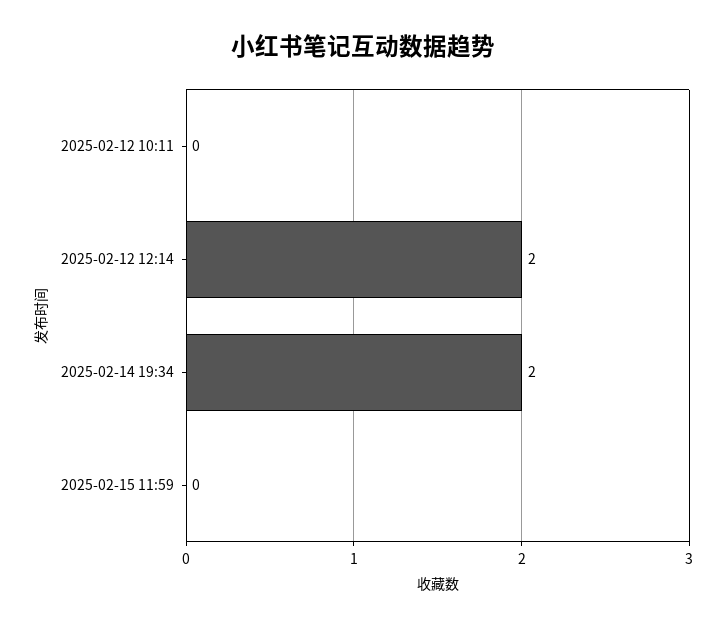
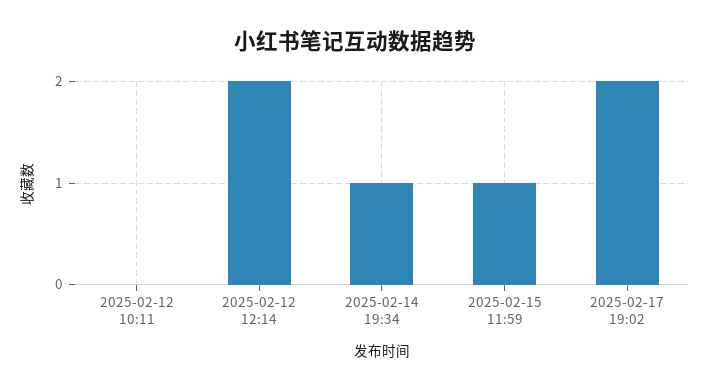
2025-02-14 19:34: 2 -> 1
2025-02-15 11:59: 0 -> 1
2025-02-17 19:02: none -> 2

